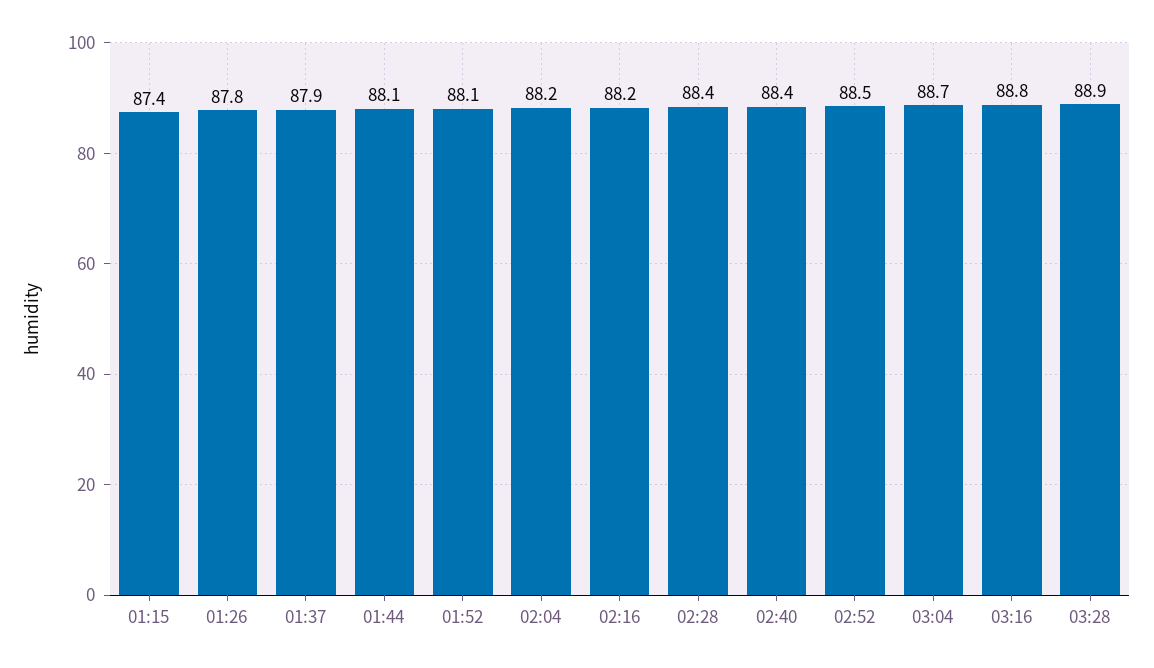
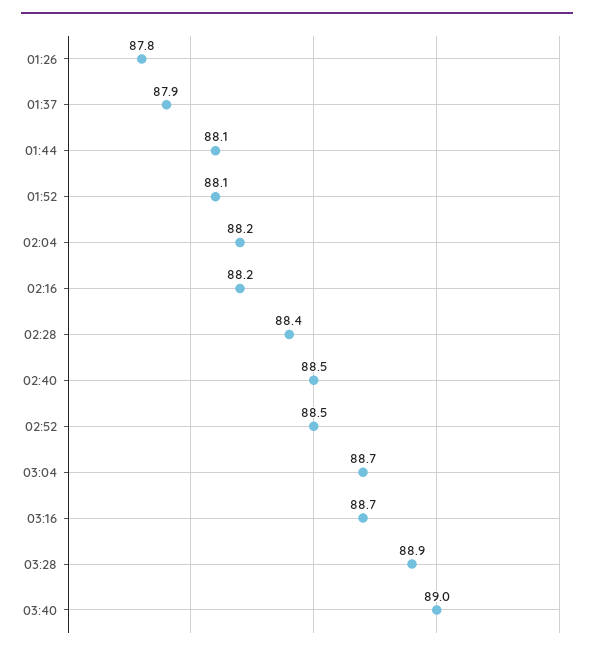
01:15: 87.4 -> none
02:40: 88.4 -> 88.5
03:16: 88.8 -> 88.7
03:40: none -> 89

